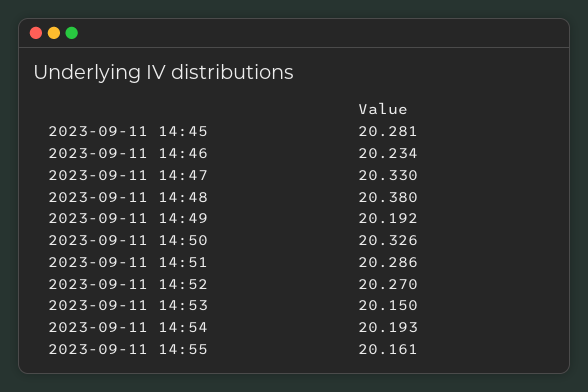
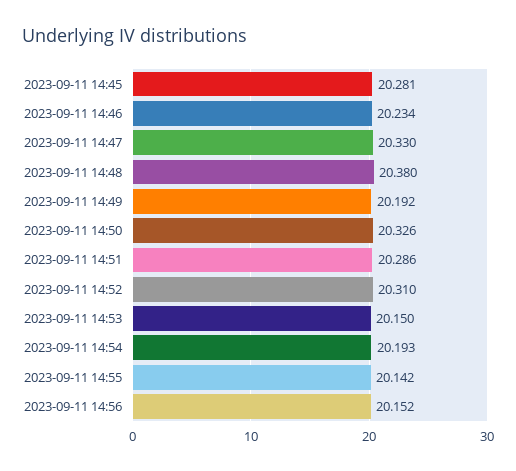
2023-09-11 14:52: 20.27 -> 20.31
2023-09-11 14:55: 20.161 -> 20.142
2023-09-11 14:56: none -> 20.152

